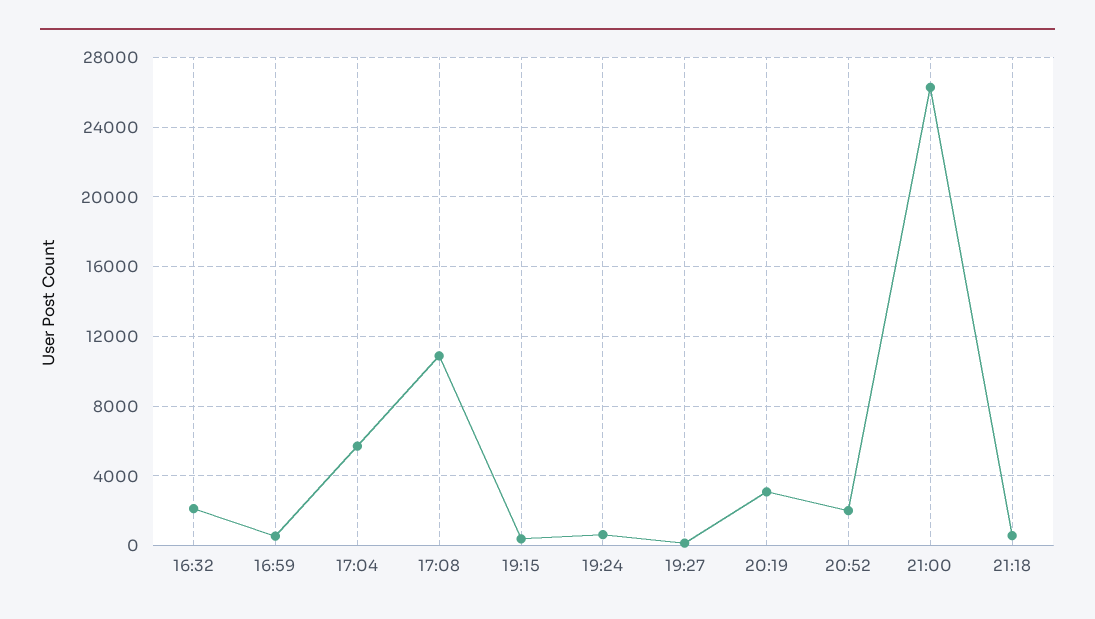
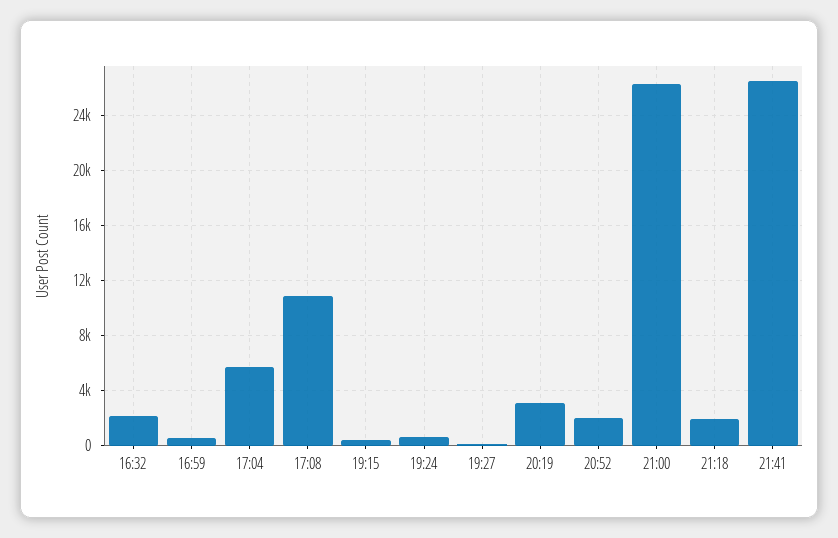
21:18: 500 -> 2000
21:41: none -> 26500

